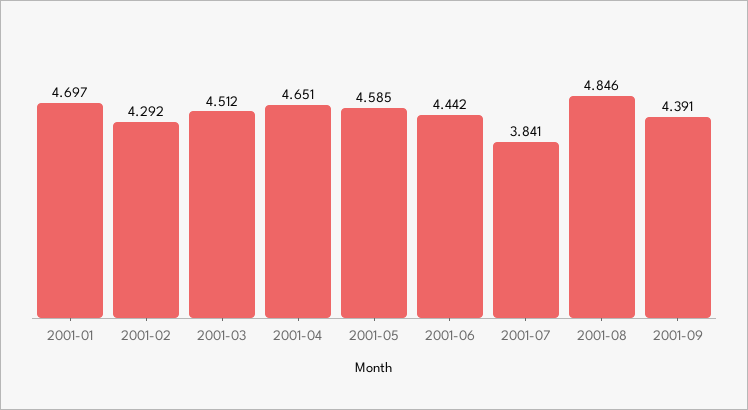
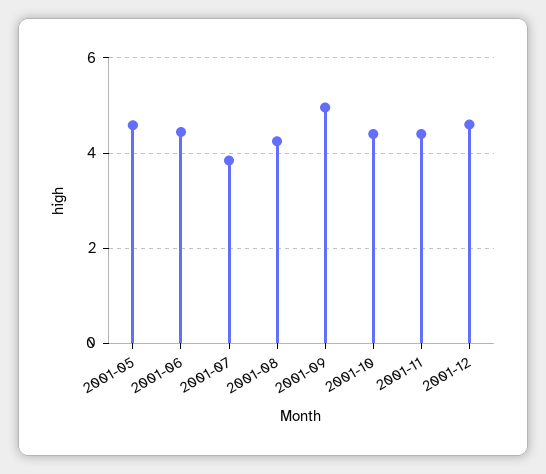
2001-01: 4.697 -> none
2001-02: 4.292 -> none
2001-03: 4.512 -> none
2001-04: 4.651 -> none
2001-08: 4.846 -> 4.2
2001-09: 4.391 -> 5
2001-10: none -> 4.4
2001-11: none -> 4.4
2001-12: none -> 4.6

